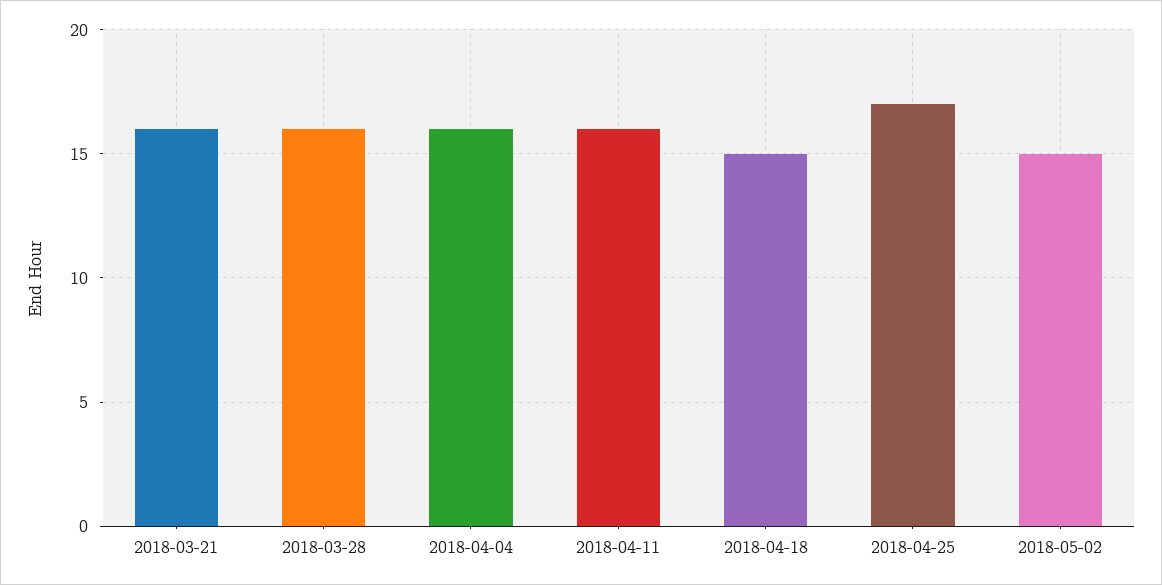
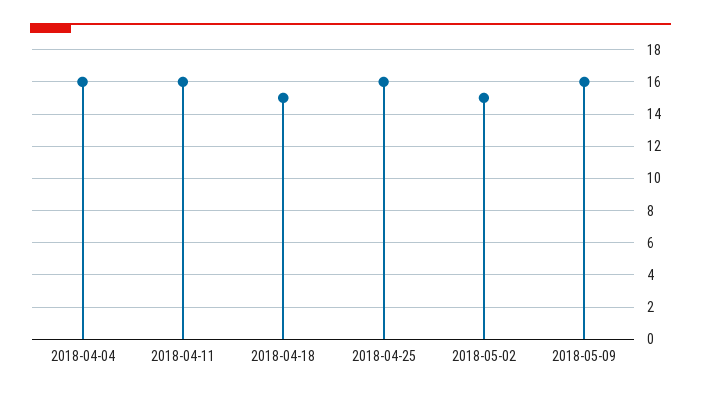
2018-03-21: 16 -> none
2018-03-28: 16 -> none
2018-04-25: 17 -> 16
2018-05-09: none -> 16

